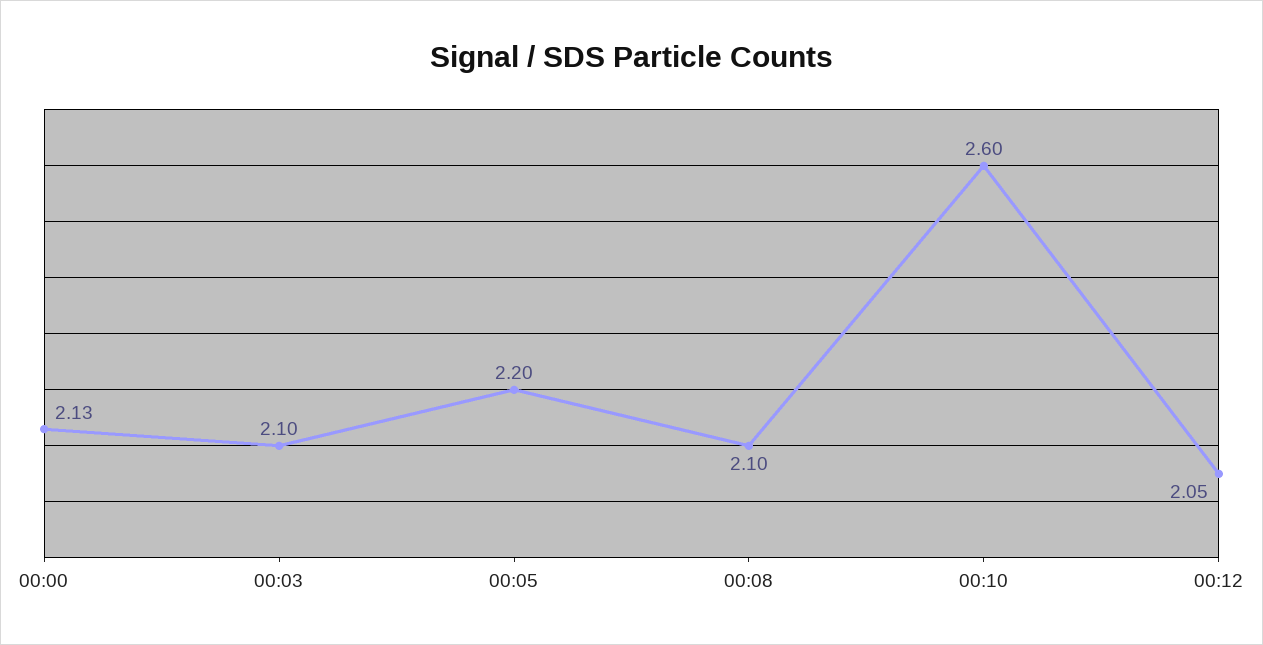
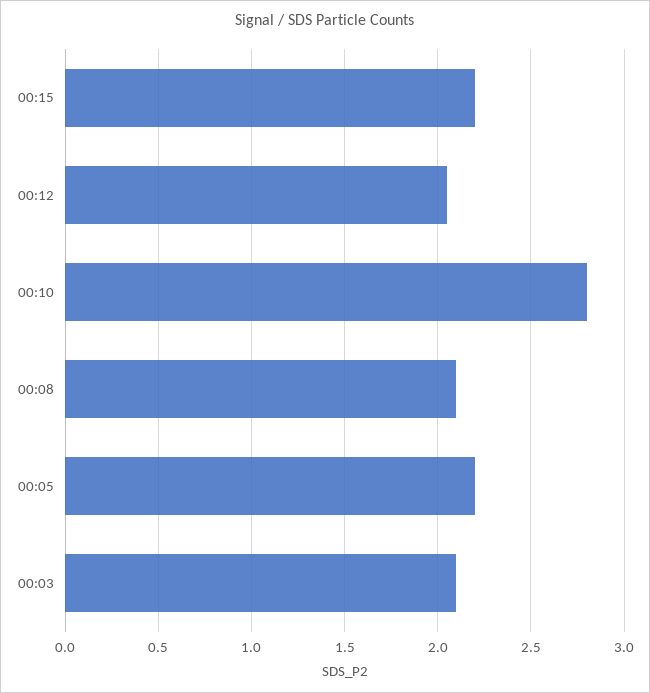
00:00: 2.13 -> none
00:10: 2.6 -> 2.8
00:15: none -> 2.2

